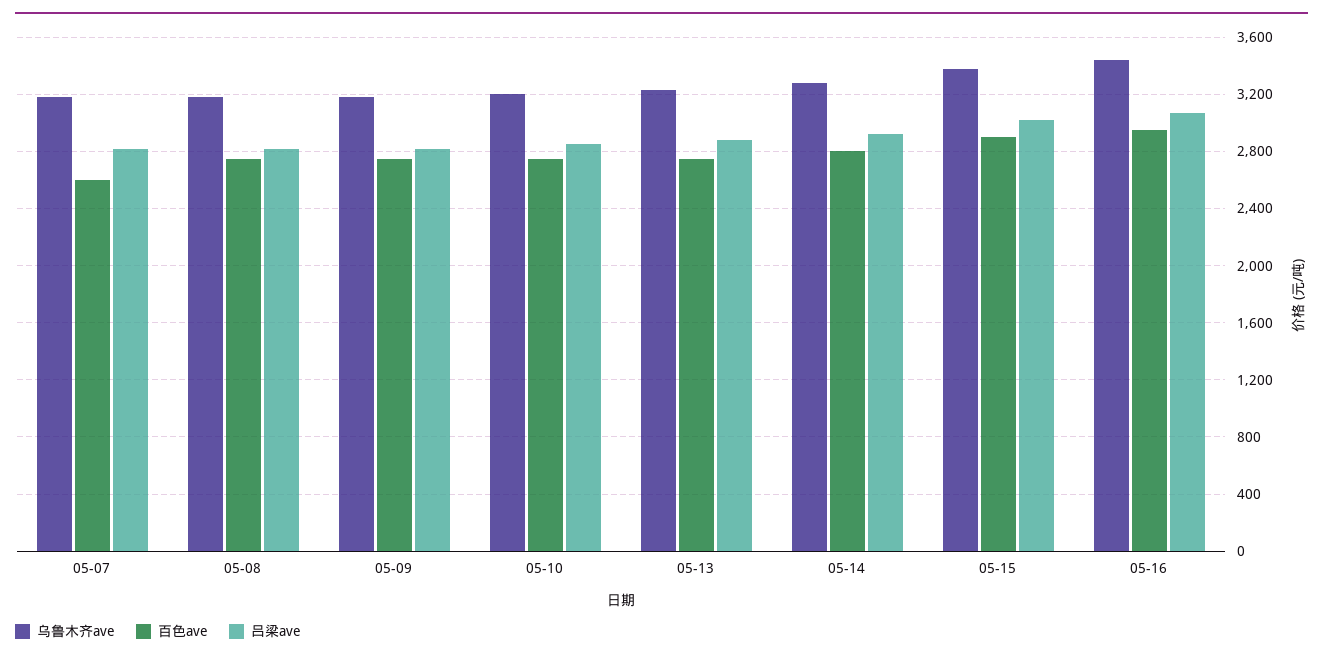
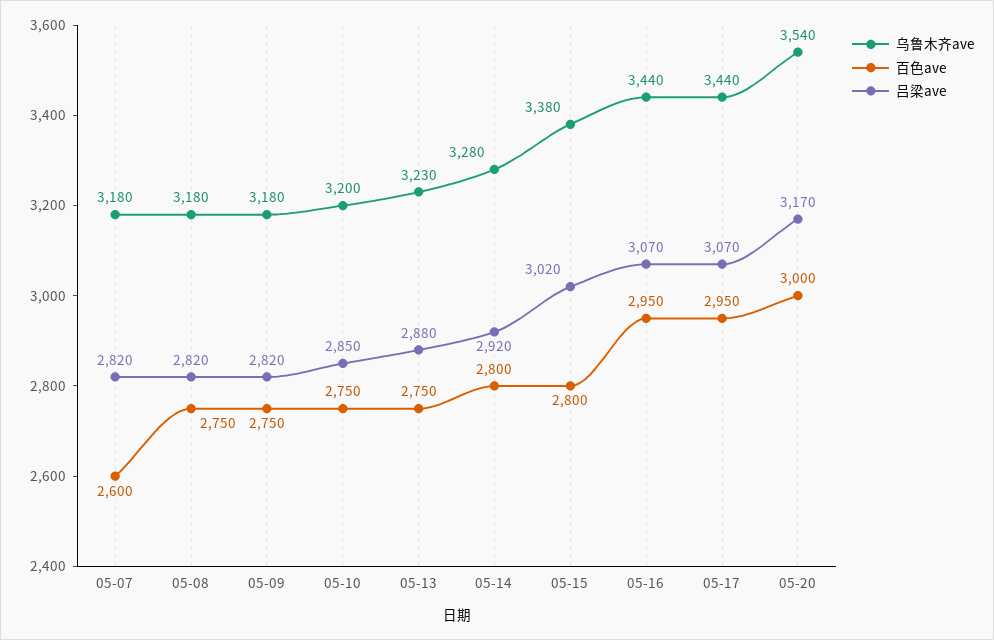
百色ave, 05-15: 2900 -> 2800
乌鲁木齐ave, 05-17: none -> 3440
百色ave, 05-17: none -> 2950
吕梁ave, 05-17: none -> 3070
乌鲁木齐ave, 05-20: none -> 3540
百色ave, 05-20: none -> 3000
吕梁ave, 05-20: none -> 3170

